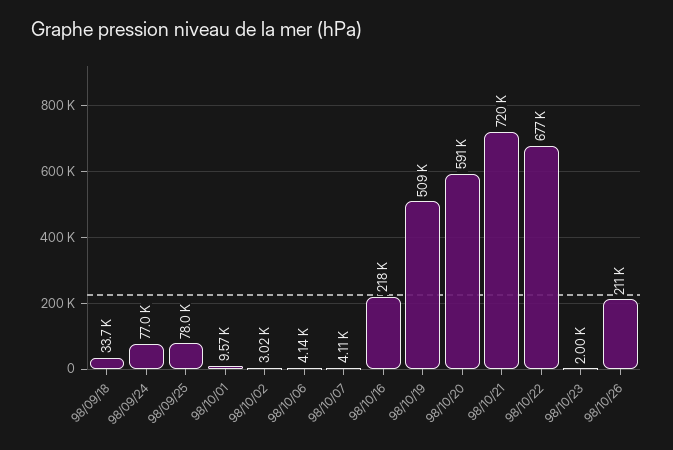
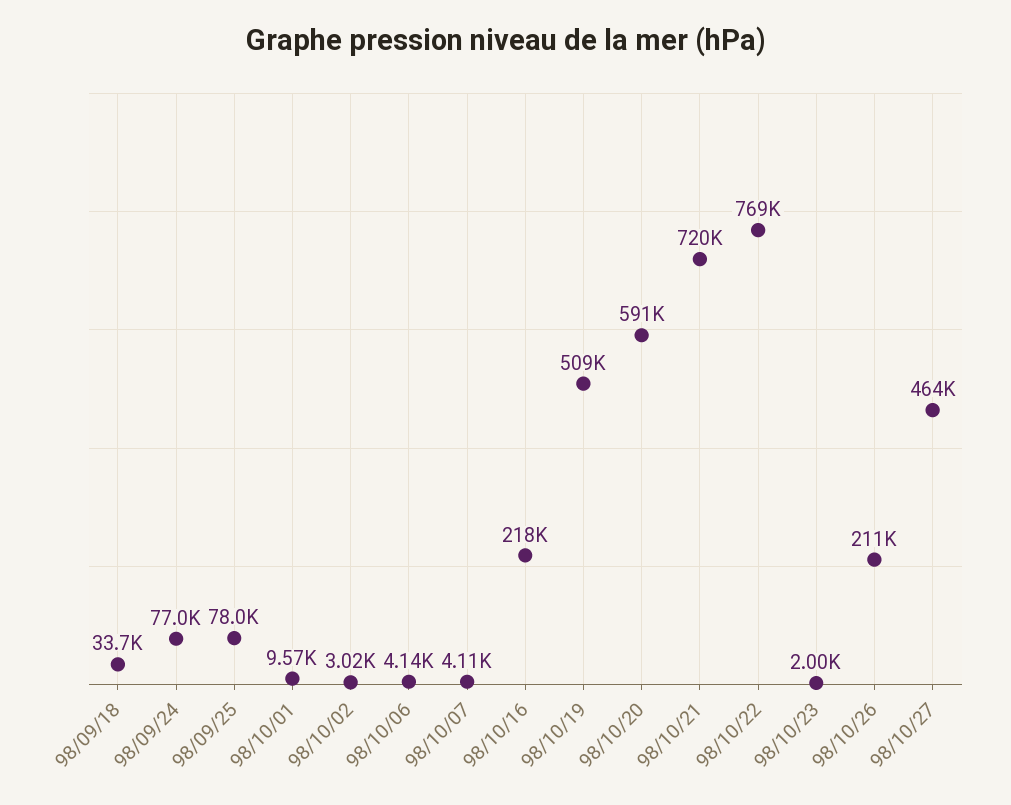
98/10/22: 677000 -> 769000
98/10/27: none -> 464000

